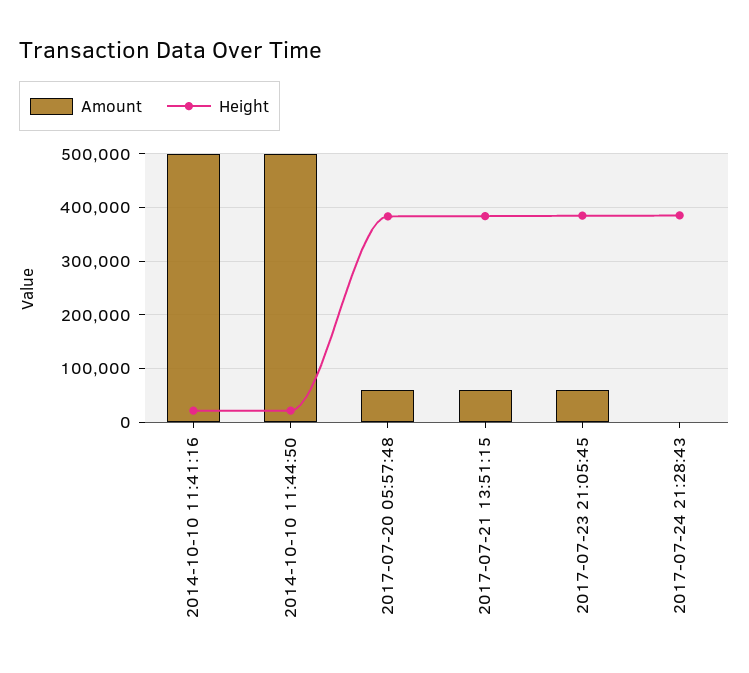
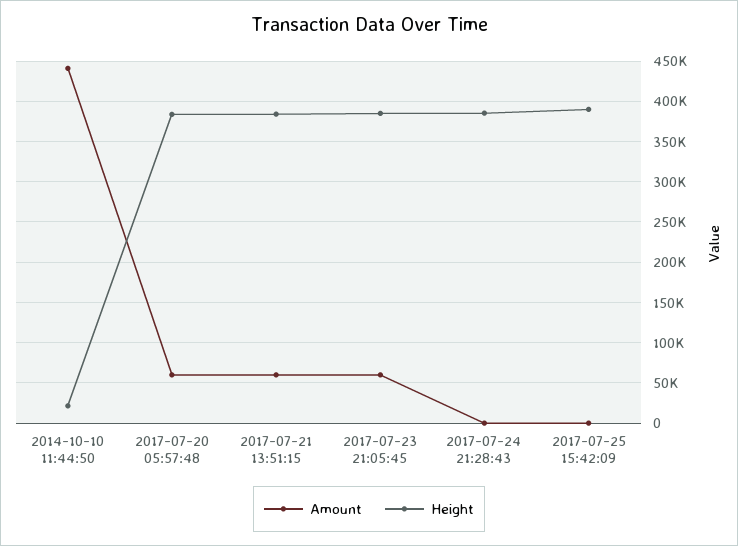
Amount, 2014-10-10 11:41:16: 500000 -> none
Height, 2014-10-10 11:41:16: 20000 -> none
Amount, 2014-10-10 11:44:50: 500000 -> 440000
Amount, 2017-07-25 15:42:09: none -> 0
Height, 2017-07-25 15:42:09: none -> 390000

